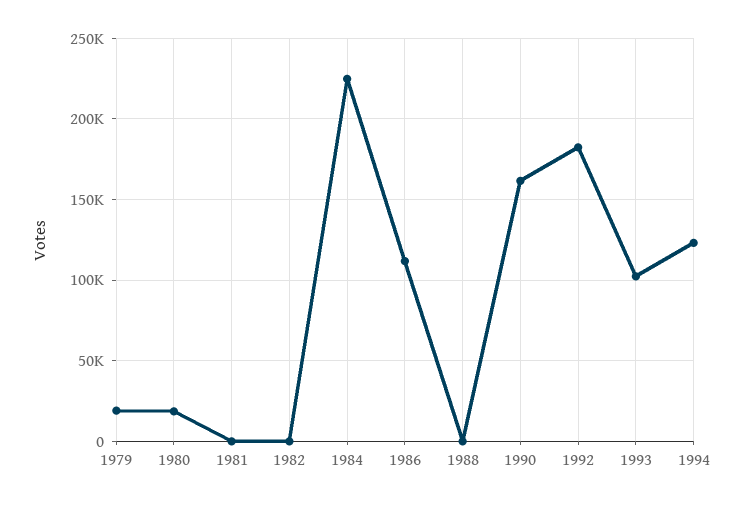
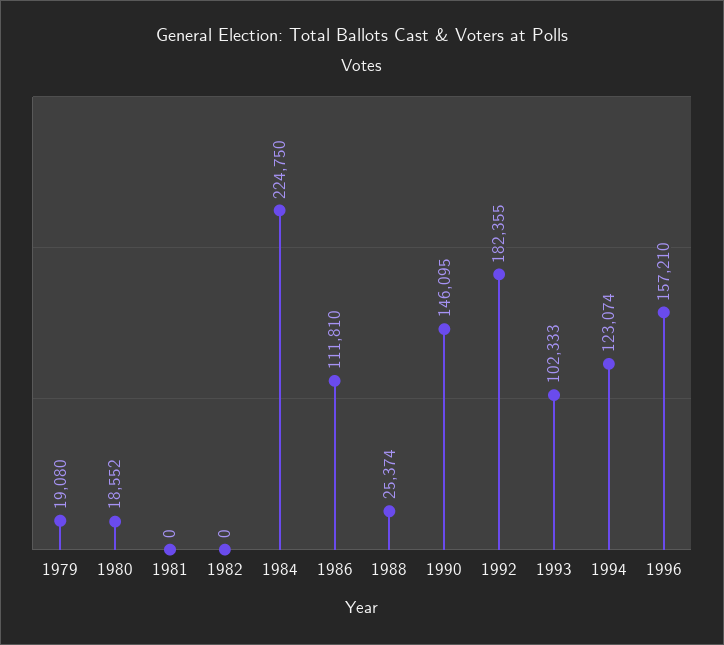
1988: 0 -> 25374
1990: 160000 -> 146095
1996: none -> 157210

